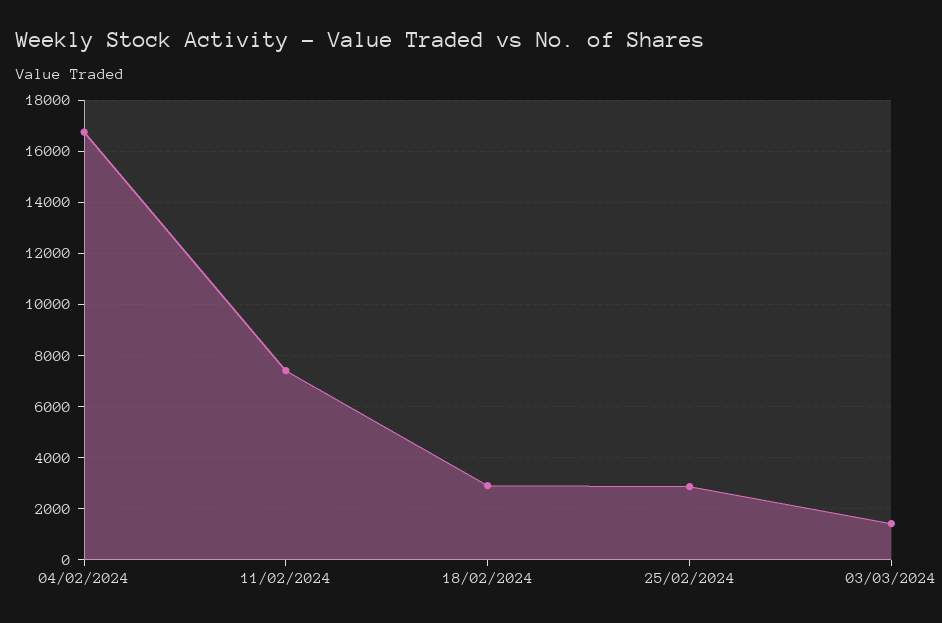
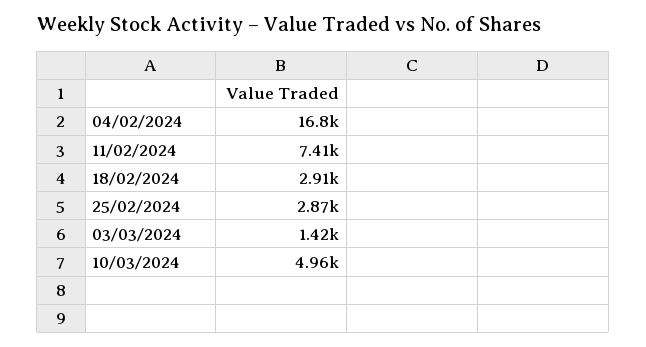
10/03/2024: none -> 4960

